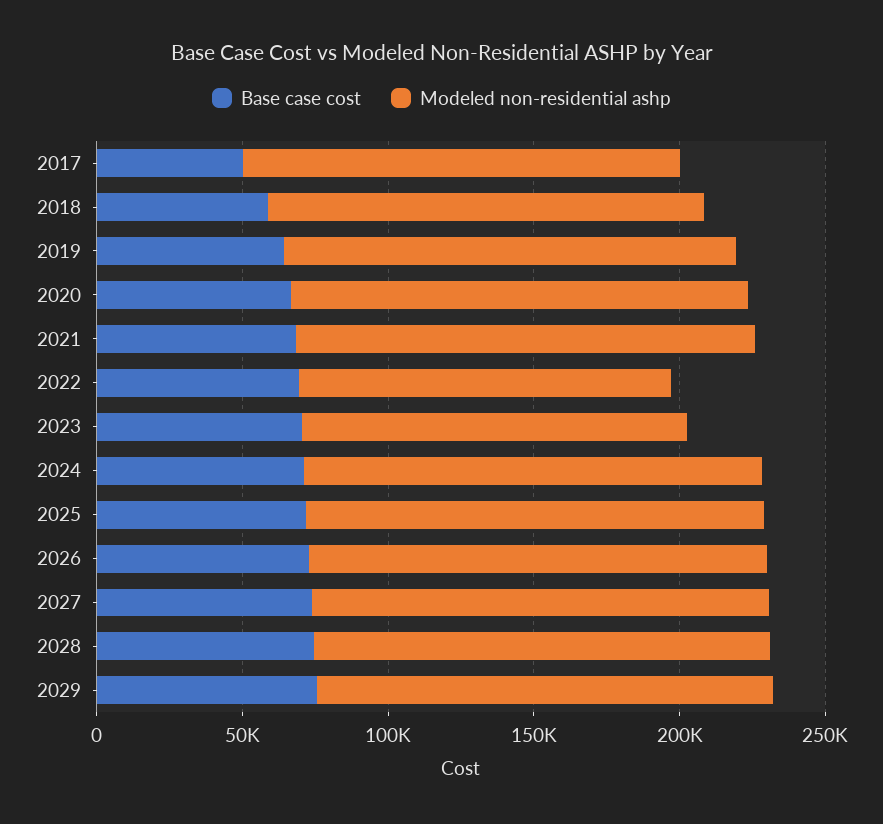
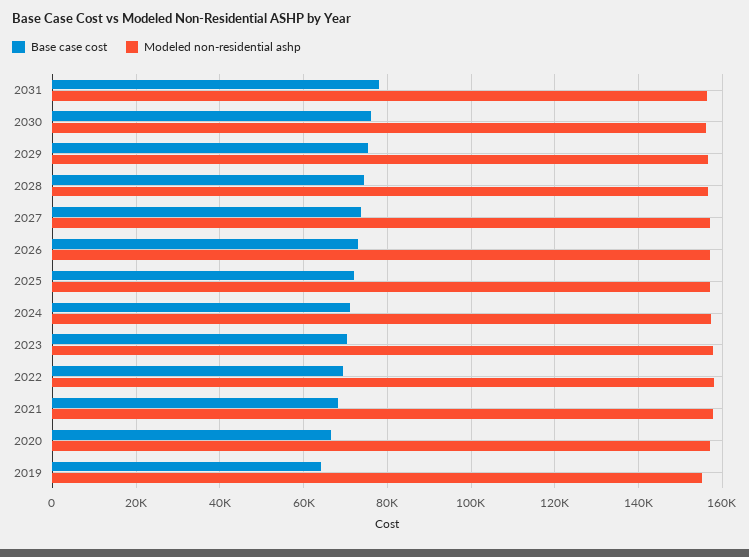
Base case cost, 2017: 50000 -> none
Modeled non-residential ashp, 2017: 150000 -> none
Base case cost, 2018: 60000 -> none
Modeled non-residential ashp, 2018: 150000 -> none
Modeled non-residential ashp, 2022: 130000 -> 158000
Modeled non-residential ashp, 2023: 130000 -> 158000
Base case cost, 2031: none -> 78000
Modeled non-residential ashp, 2031: none -> 156000
Base case cost, 2030: none -> 76000
Modeled non-residential ashp, 2030: none -> 156000

